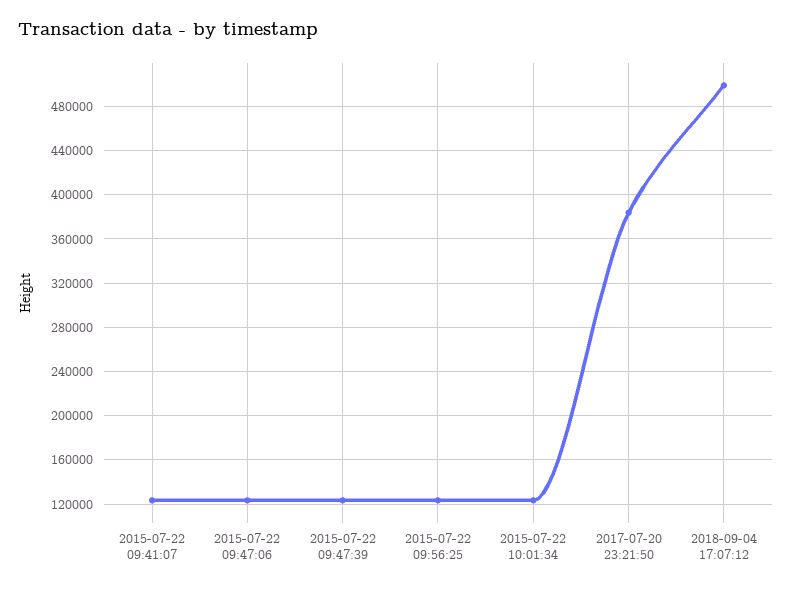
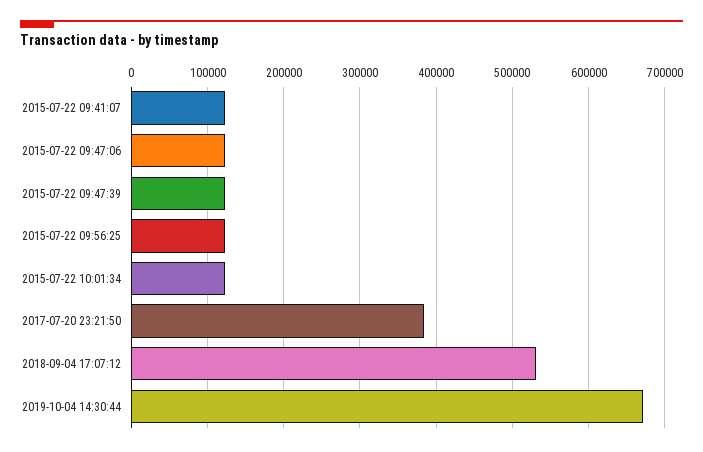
2018-09-04 17:07:12: 500000 -> 530000
2019-10-04 14:30:44: none -> 670000

